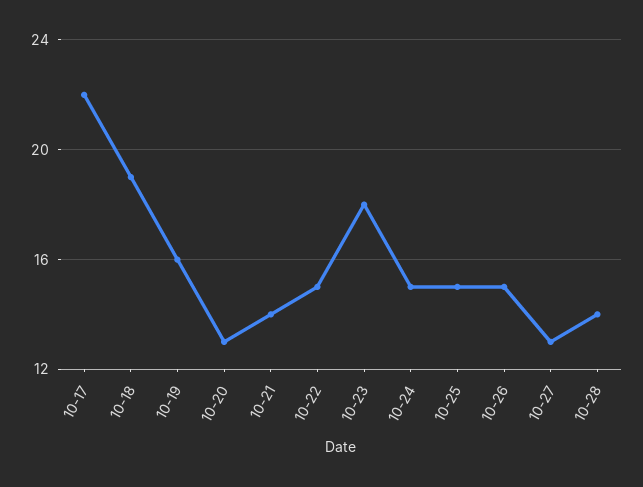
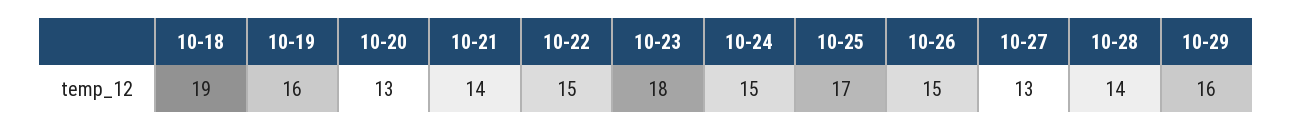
10-17: 22 -> none
10-25: 15 -> 17
10-29: none -> 16

